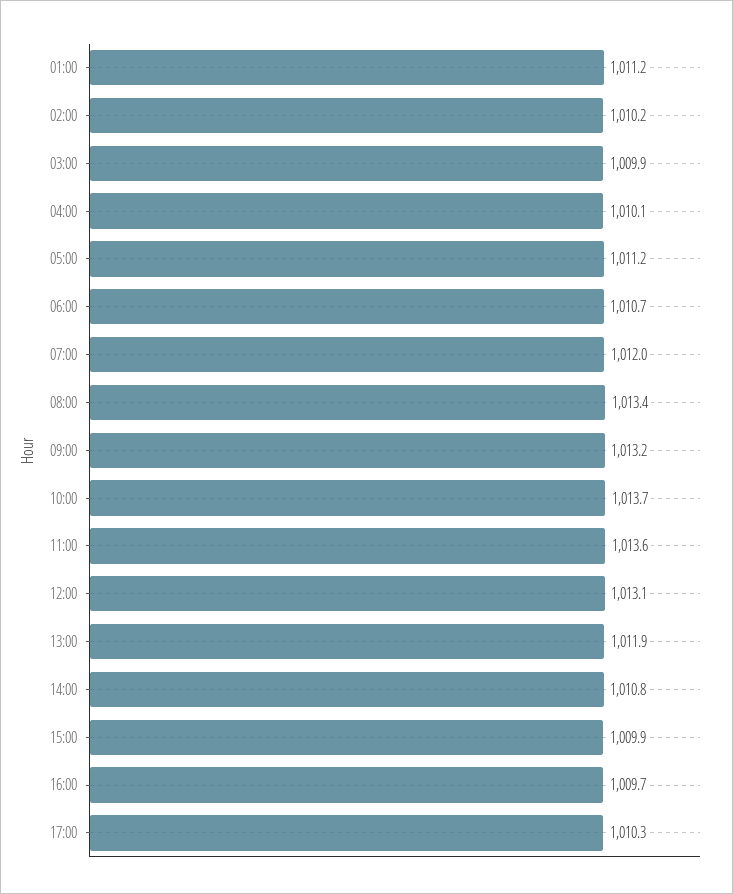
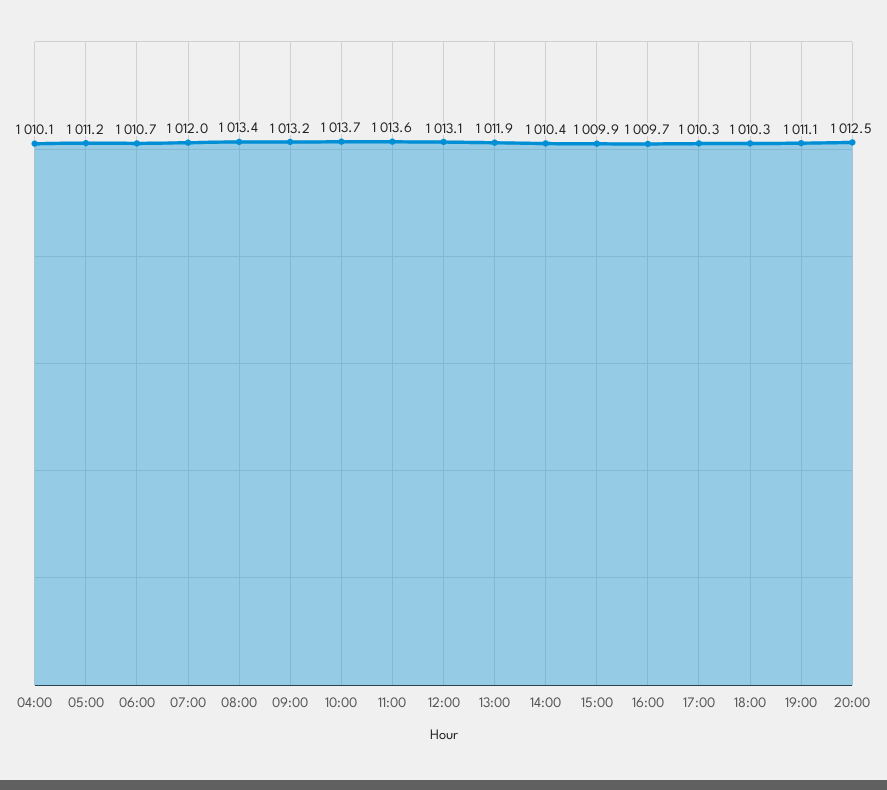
01:00: 1011.2 -> none
02:00: 1010.2 -> none
03:00: 1009.9 -> none
14:00: 1010.8 -> 1010.4
18:00: none -> 1010.3
19:00: none -> 1011.1
20:00: none -> 1012.5

